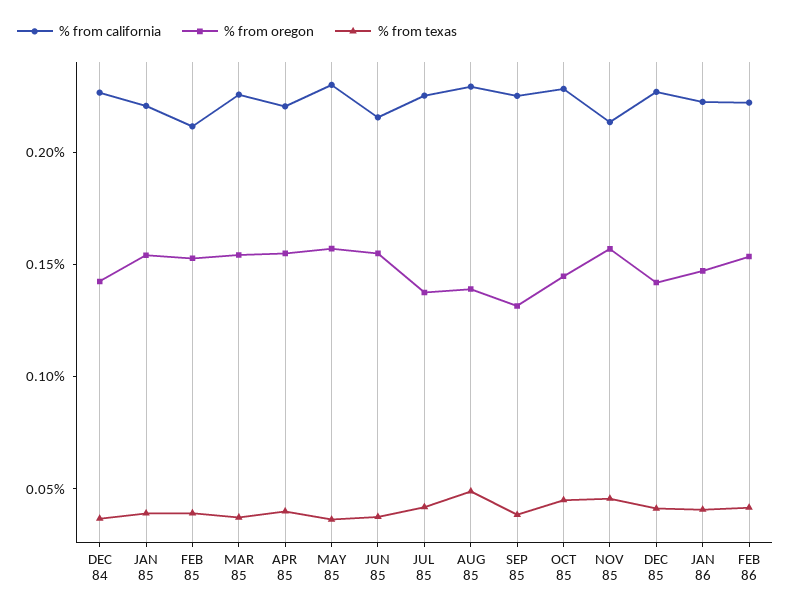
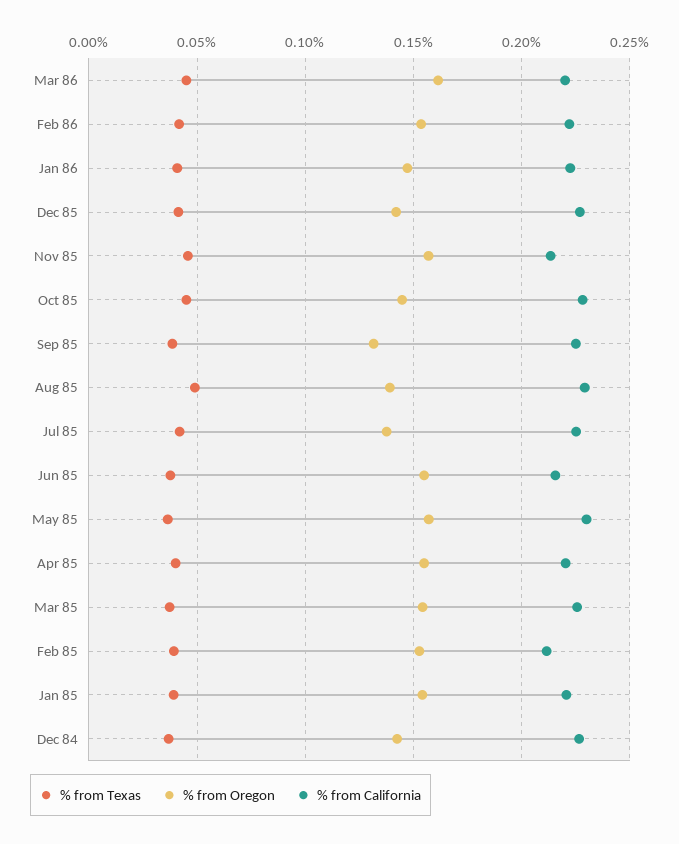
% from texas, Mar 86: none -> 0.045
% from oregon, Mar 86: none -> 0.16
% from california, Mar 86: none -> 0.22

